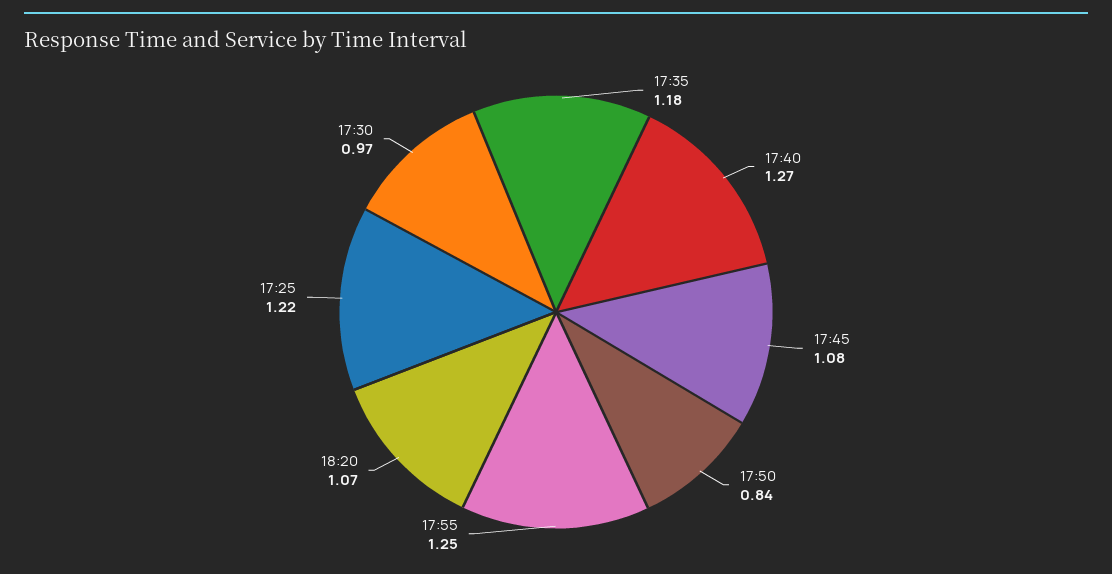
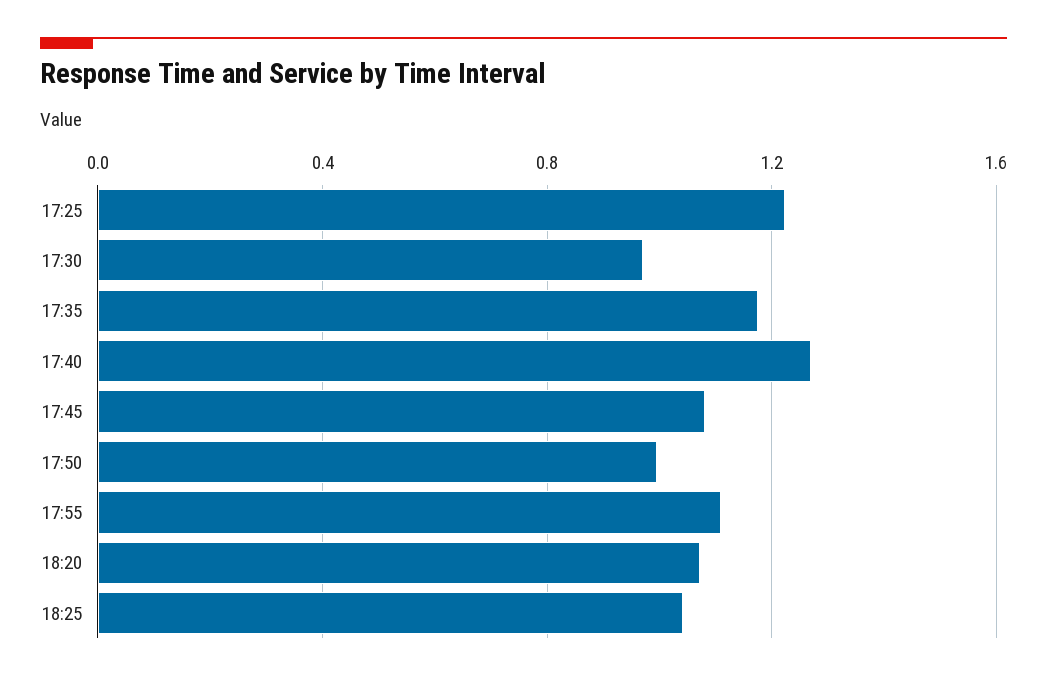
17:50: 0.84 -> 1
17:55: 1.25 -> 1.1
18:25: none -> 1.05

